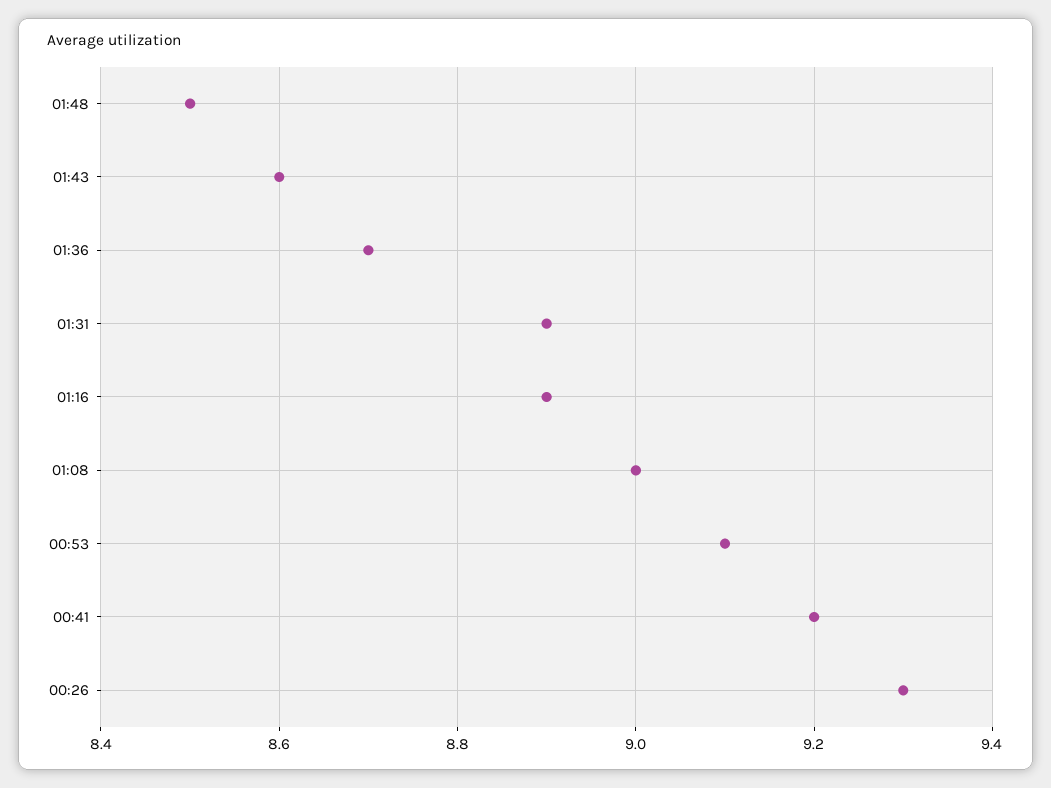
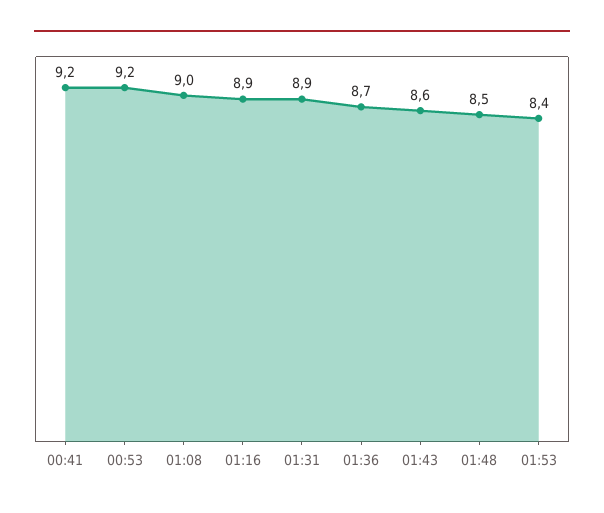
00:53: 9.1 -> 9.2
00:26: 9.3 -> none
01:53: none -> 8.4

